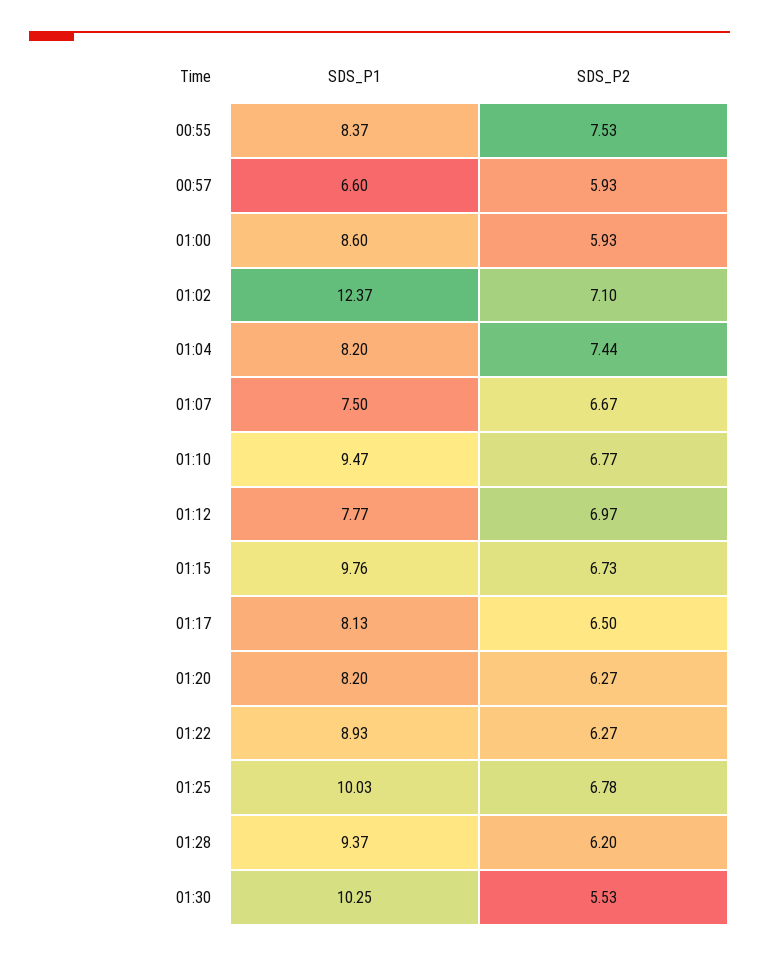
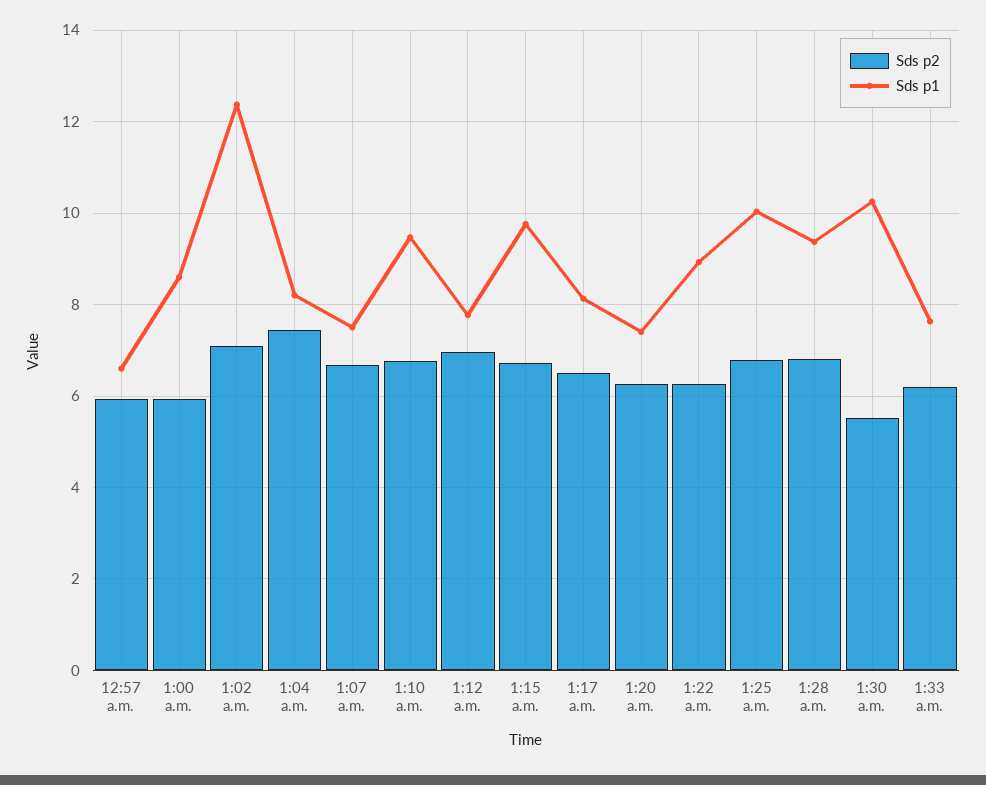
SDS_P1, 00:55: 8.37 -> none
SDS_P2, 00:55: 7.53 -> none
SDS_P1, 01:20: 8.2 -> 7.4
SDS_P2, 01:28: 6.2 -> 6.8
SDS_P2, 1:33 a.m.: none -> 6.2
SDS_P1, 1:33 a.m.: none -> 7.6

